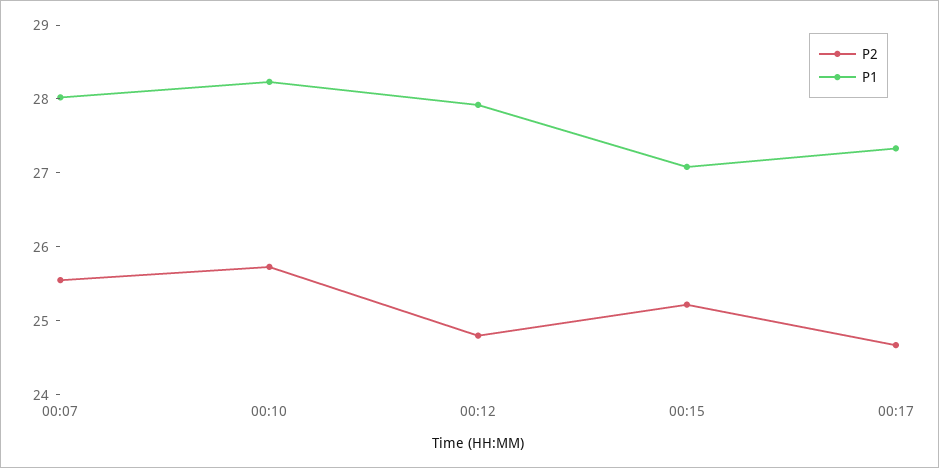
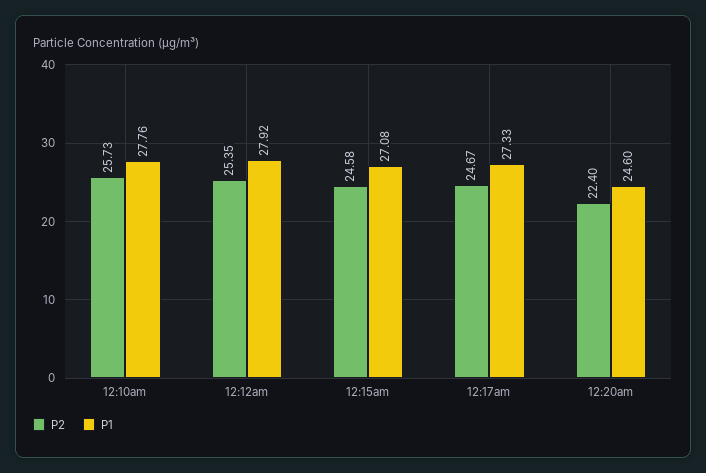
P2, 00:07: 25.6 -> none
P1, 00:07: 28 -> none
P1, 00:10: 28.2 -> 27.76
P2, 00:12: 24.8 -> 25.35
P2, 00:15: 25.2 -> 24.58
P2, 12:20am: none -> 22.4
P1, 12:20am: none -> 24.6

